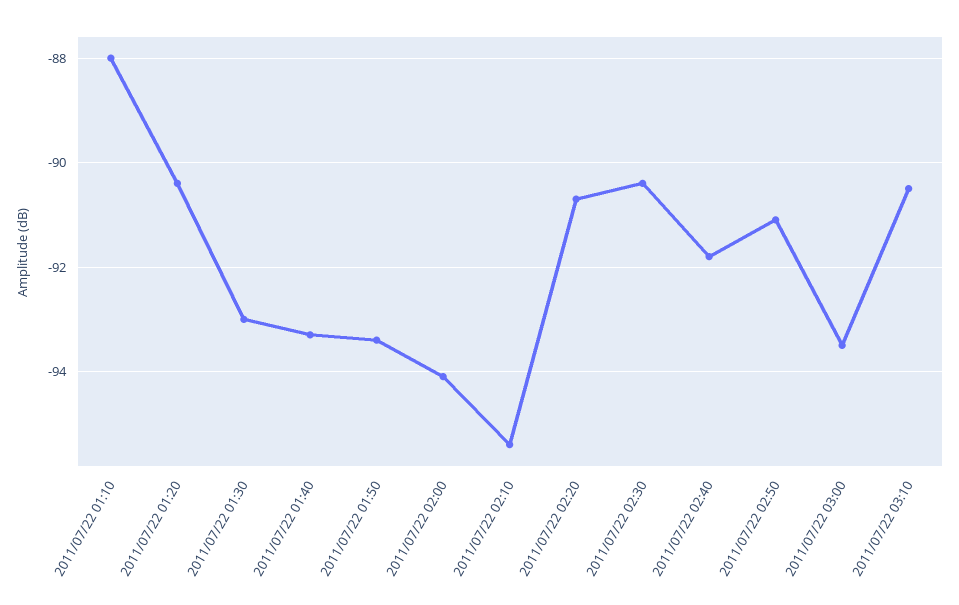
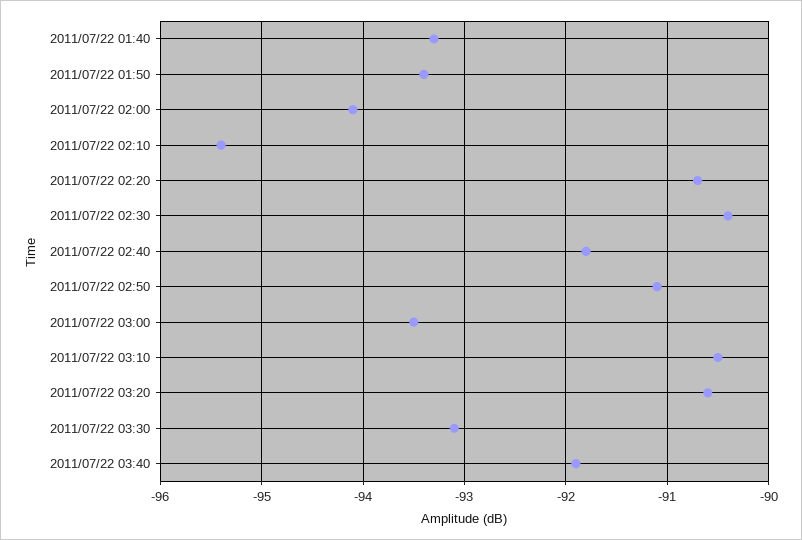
2011/07/22 01:10: -88 -> none
2011/07/22 01:20: -90.5 -> none
2011/07/22 01:30: -93 -> none
2011/07/22 03:20: none -> -90.6
2011/07/22 03:30: none -> -93.1
2011/07/22 03:40: none -> -91.9

